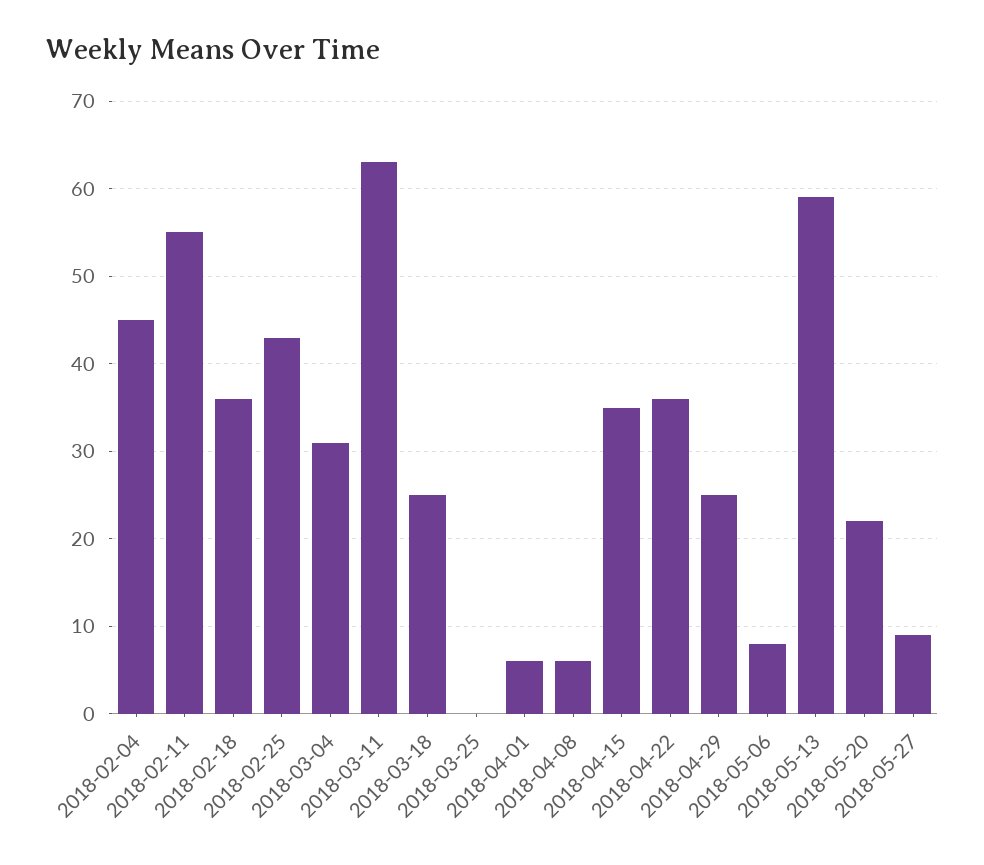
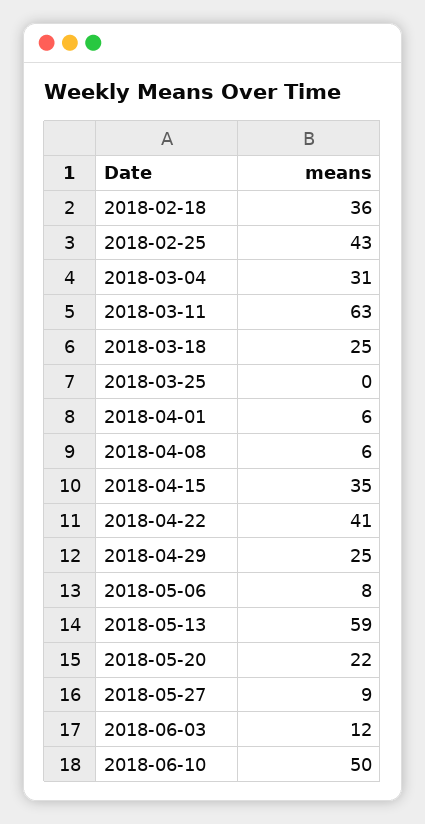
2018-02-04: 45 -> none
2018-02-11: 55 -> none
2018-04-22: 36 -> 41
2018-06-03: none -> 12
2018-06-10: none -> 50

